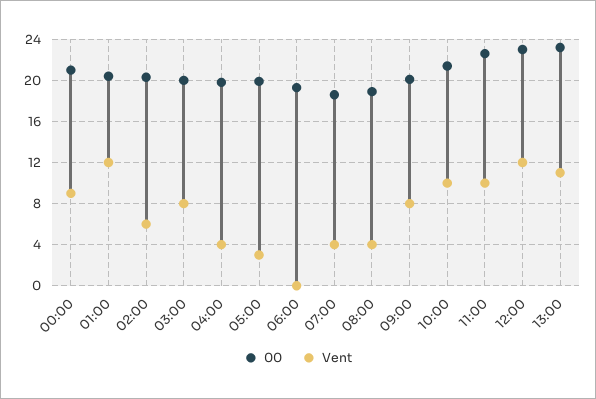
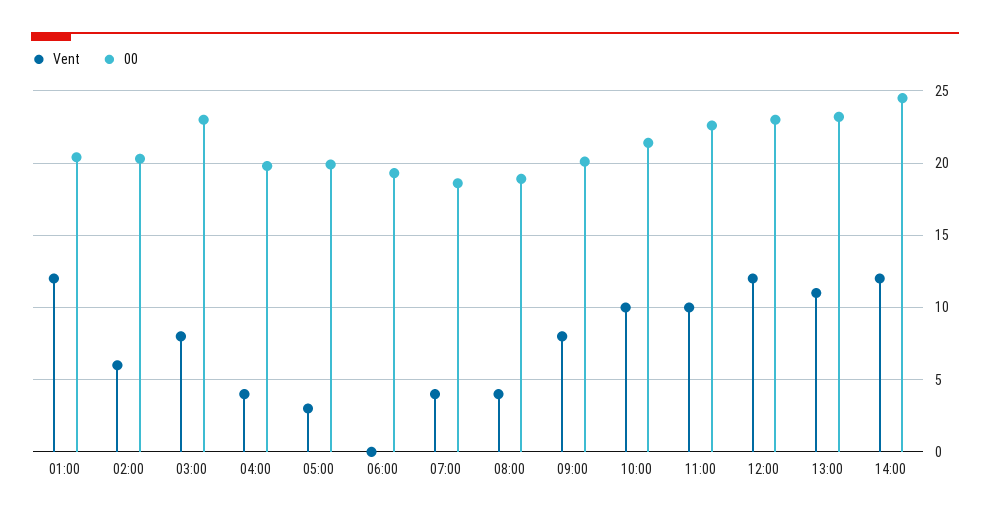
00, 00:00: 21 -> none
Vent, 00:00: 9 -> none
00, 03:00: 20 -> 23
Vent, 14:00: none -> 12
00, 14:00: none -> 24.5

